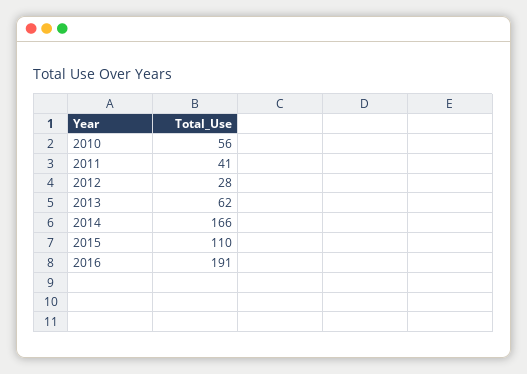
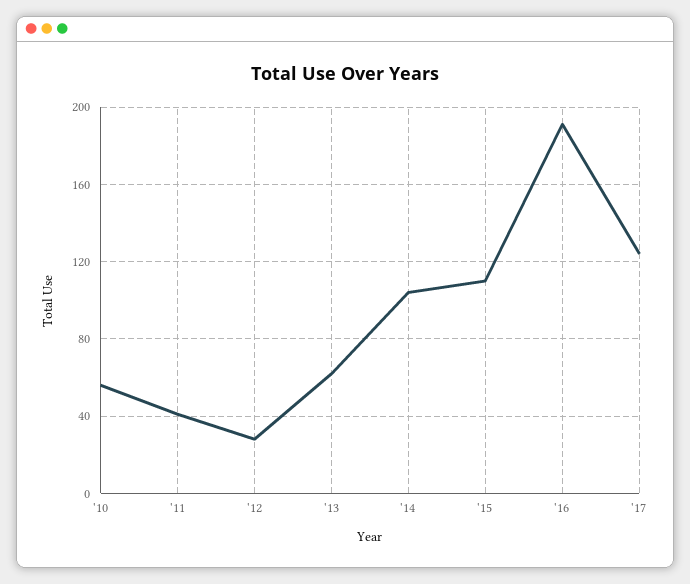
2014: 166 -> 105
'17: none -> 125

